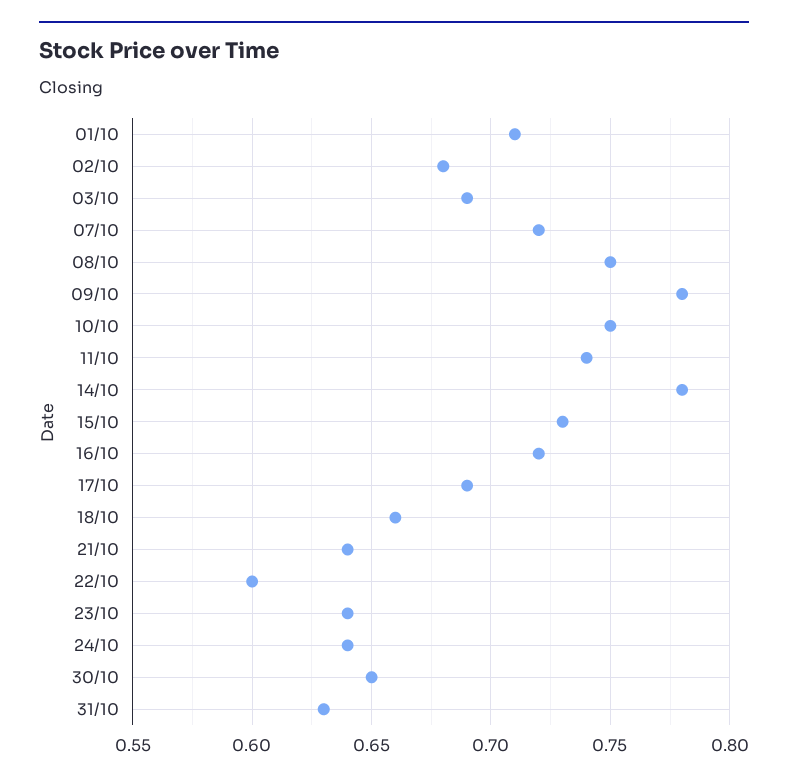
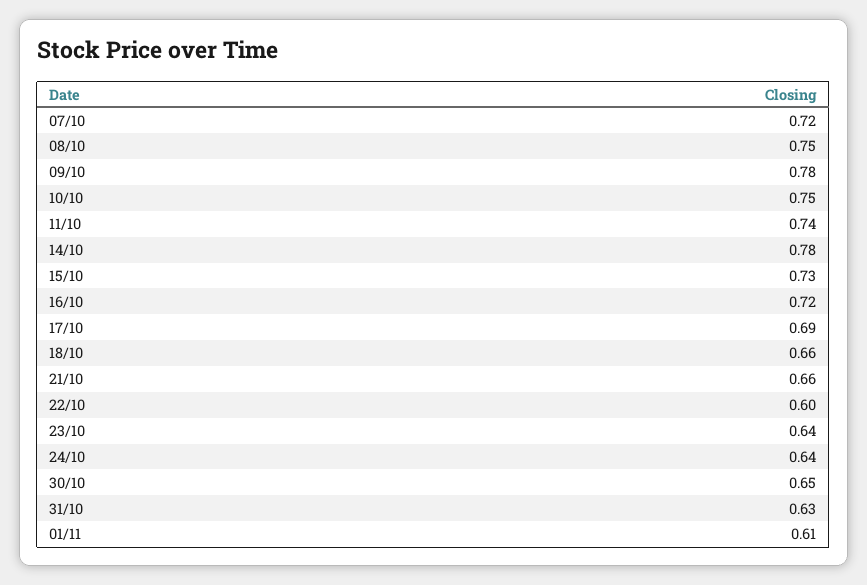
01/10: 0.71 -> none
02/10: 0.68 -> none
03/10: 0.69 -> none
21/10: 0.64 -> 0.66
01/11: none -> 0.61

